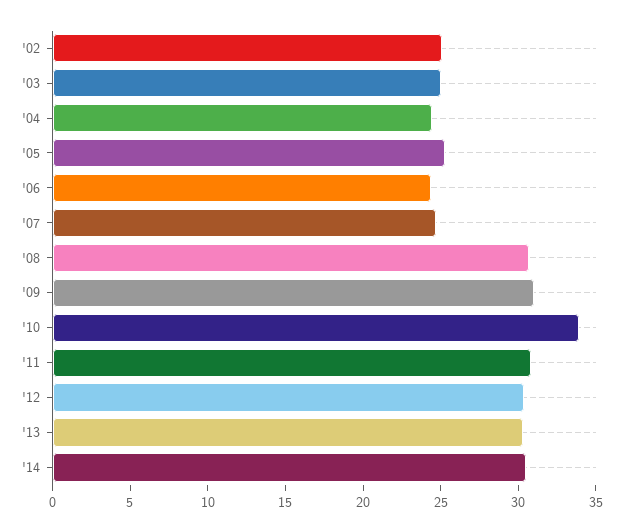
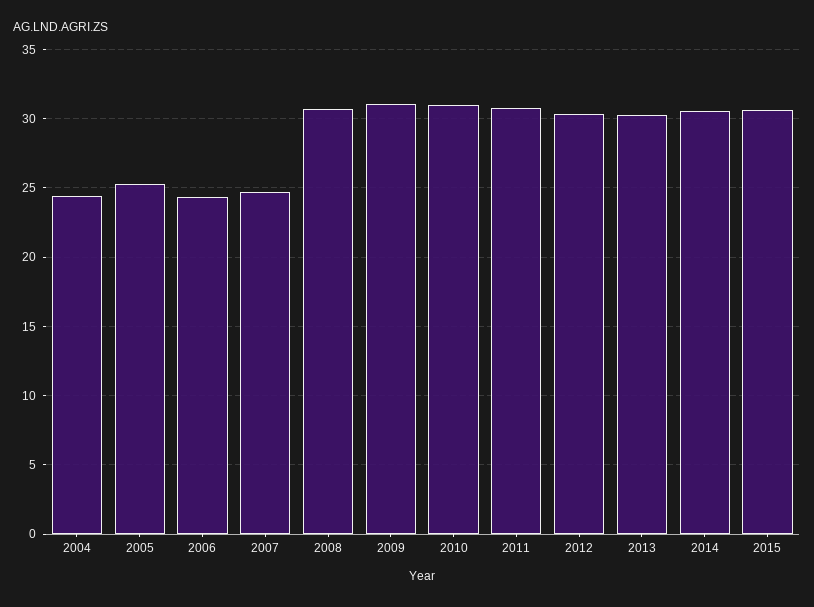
'02: 25 -> none
'03: 25 -> none
'10: 34 -> 31
2015: none -> 30.5

